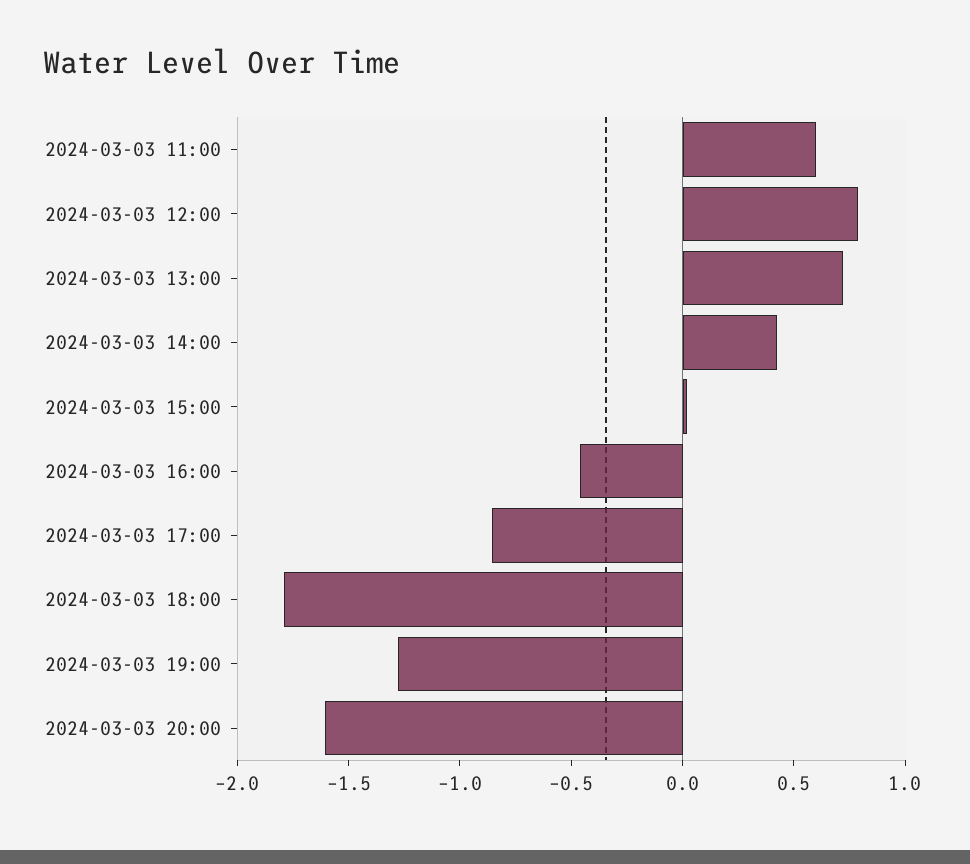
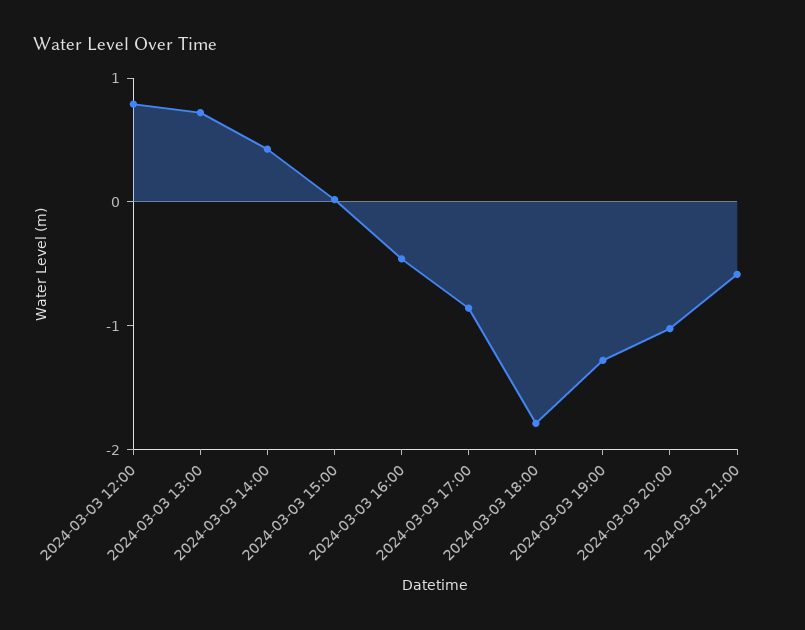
2024-03-03 11:00: 0.6 -> none
2024-03-03 20:00: -1.6 -> -1
2024-03-03 21:00: none -> -0.6

